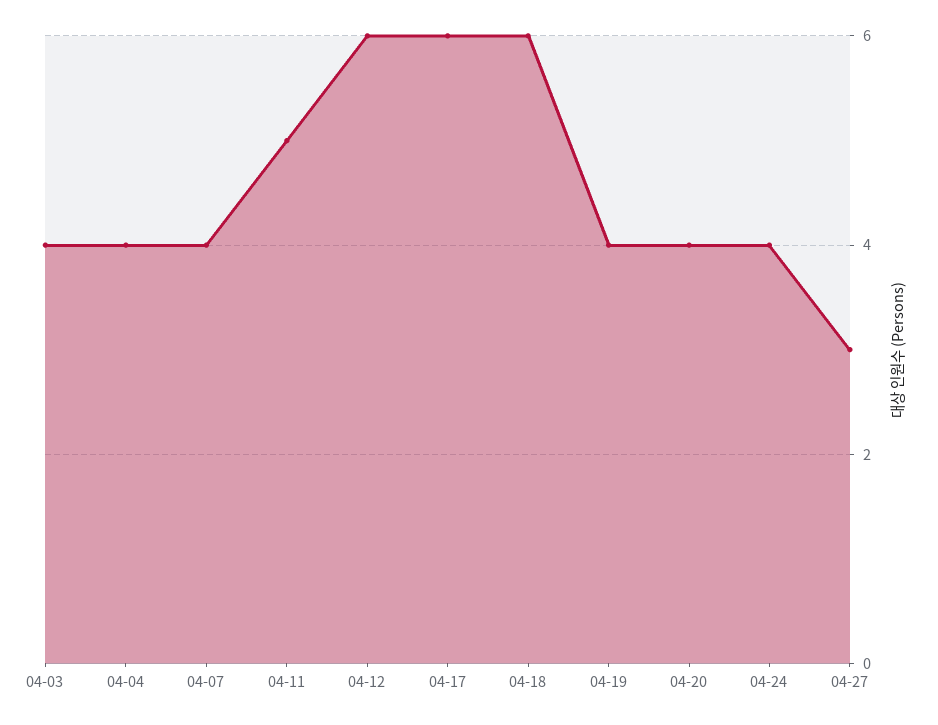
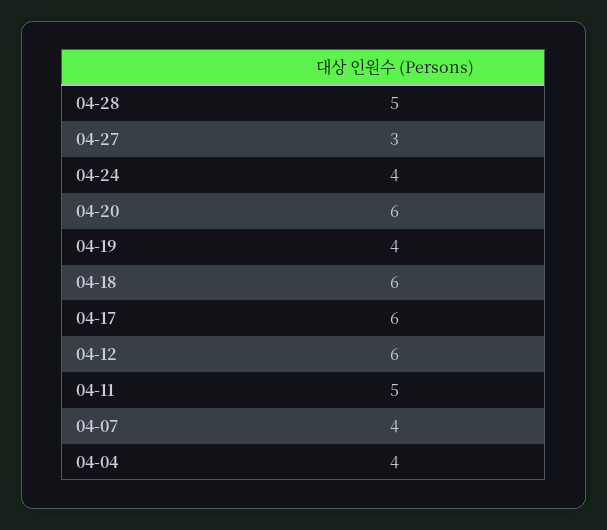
04-03: 4 -> none
04-20: 4 -> 6
04-28: none -> 5

